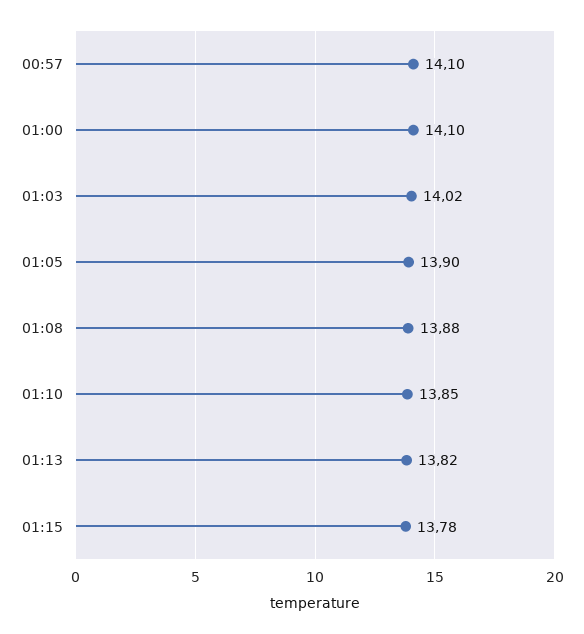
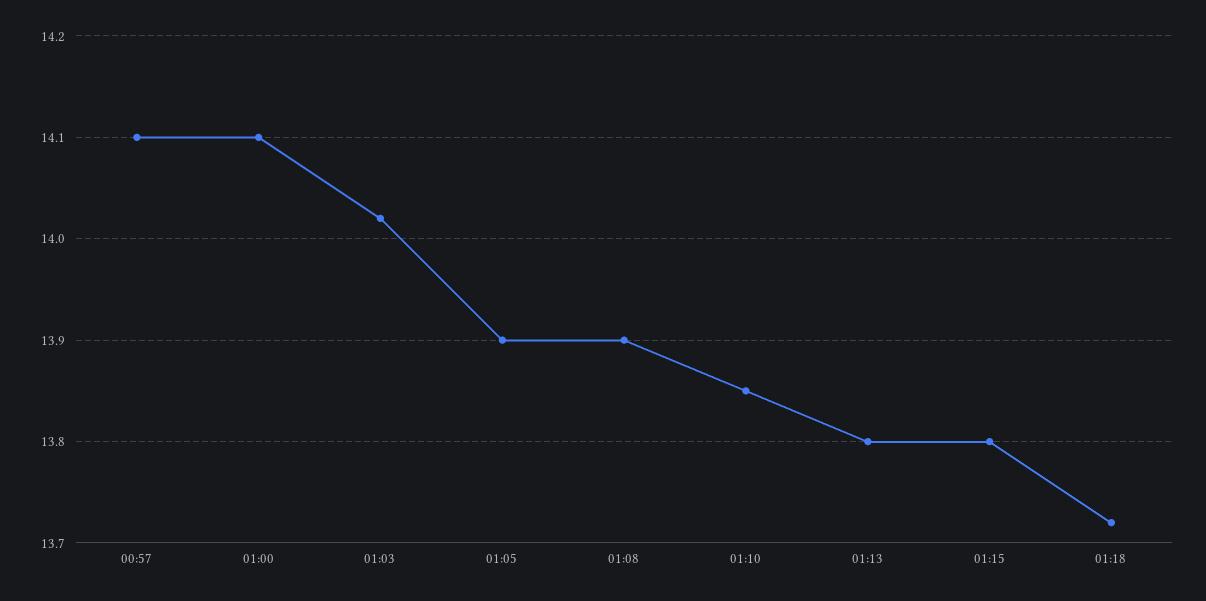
01:08: 13.88 -> 13.9
01:13: 13.82 -> 13.8
01:15: 13.78 -> 13.8
01:18: none -> 13.72

